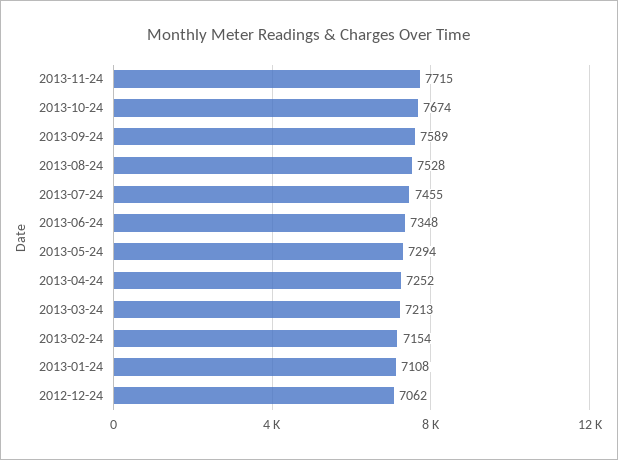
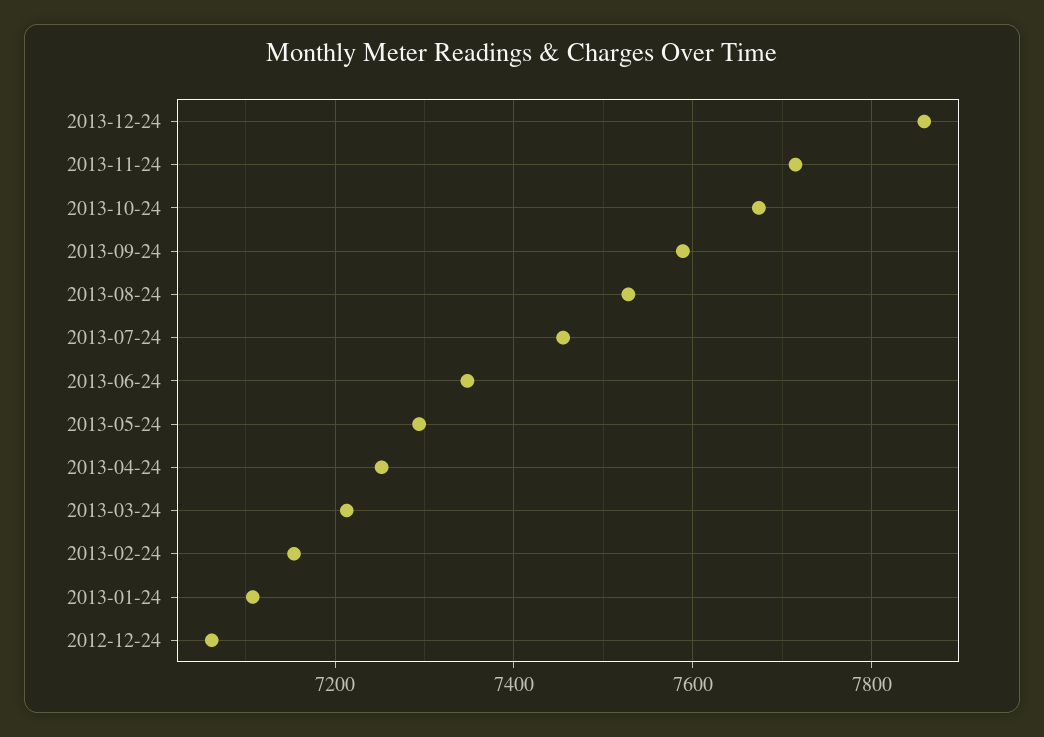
2013-12-24: none -> 7860

